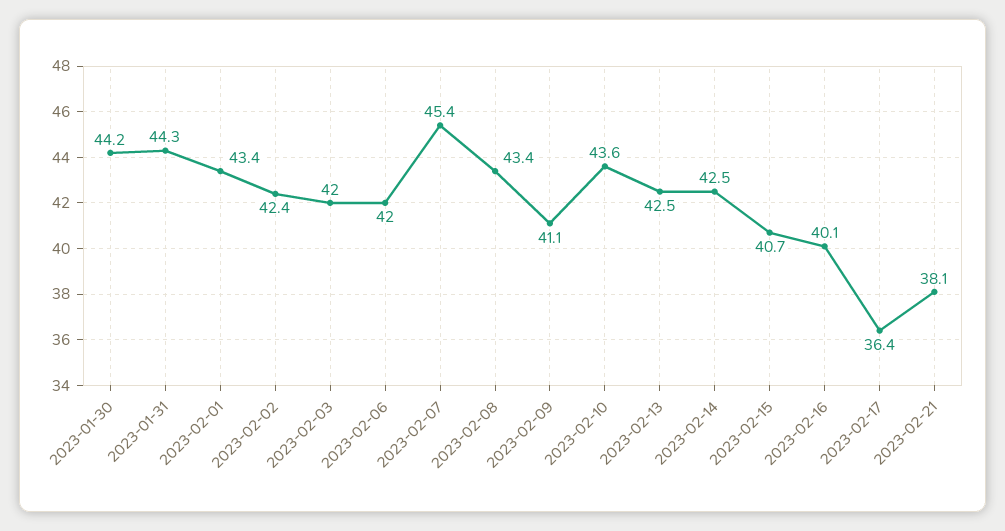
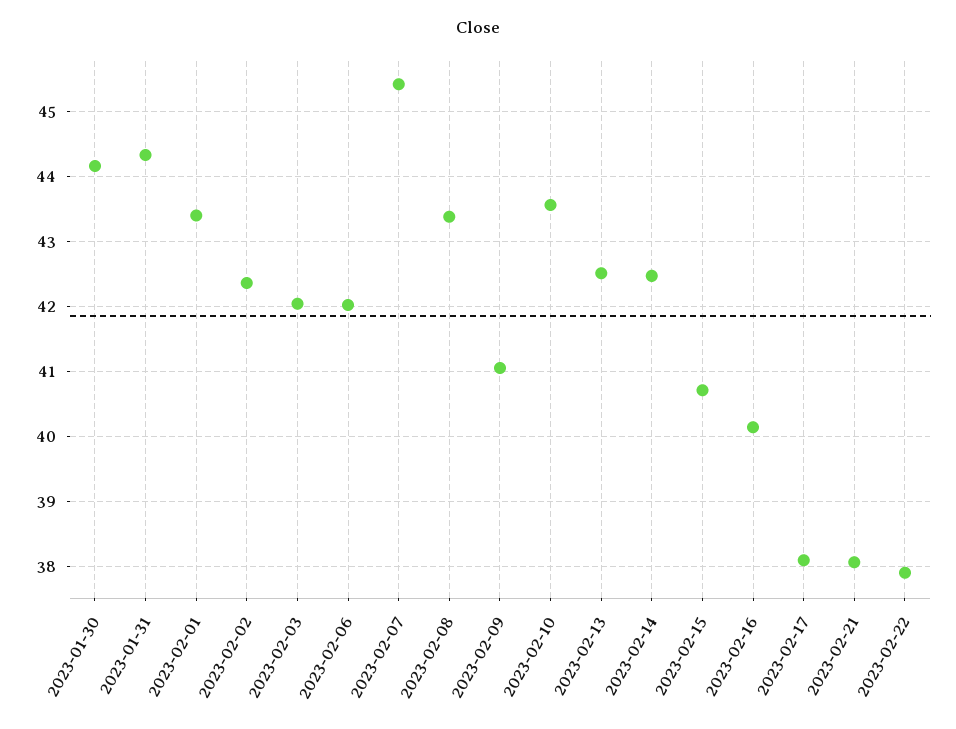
2023-02-17: 36.4 -> 38.1
2023-02-22: none -> 37.9

